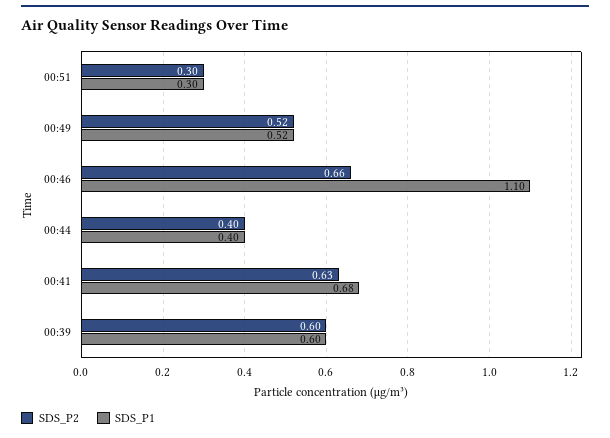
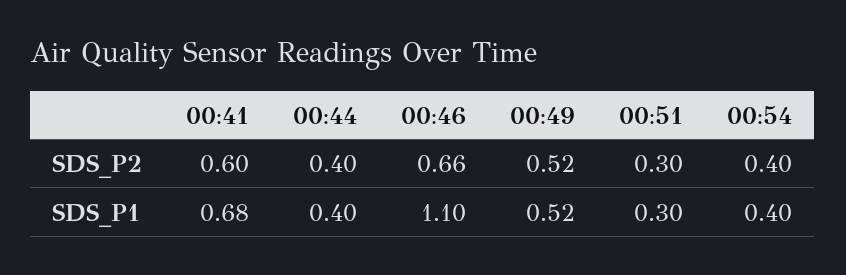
SDS_P2, 00:41: 0.63 -> 0.6
SDS_P2, 00:39: 0.6 -> none
SDS_P1, 00:39: 0.6 -> none
SDS_P2, 00:54: none -> 0.4
SDS_P1, 00:54: none -> 0.4

